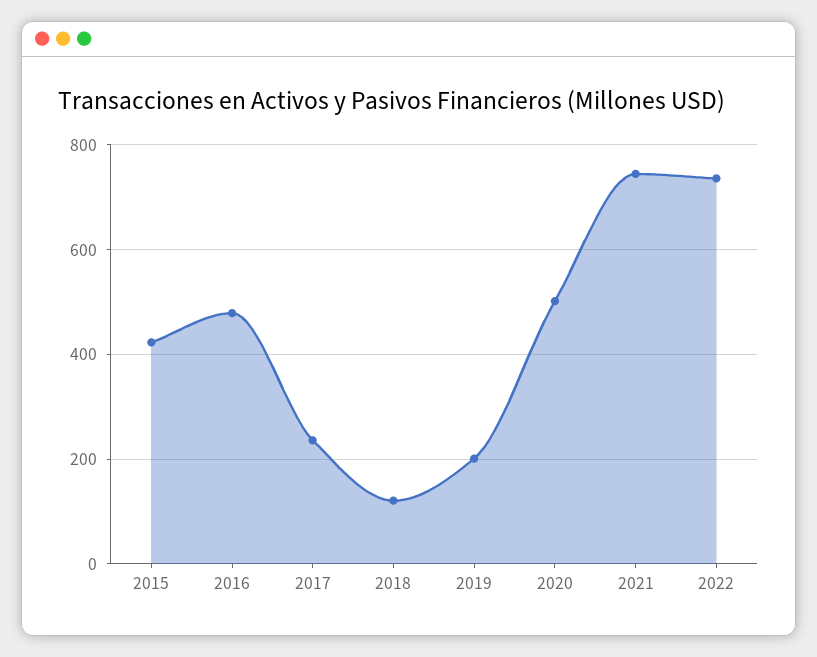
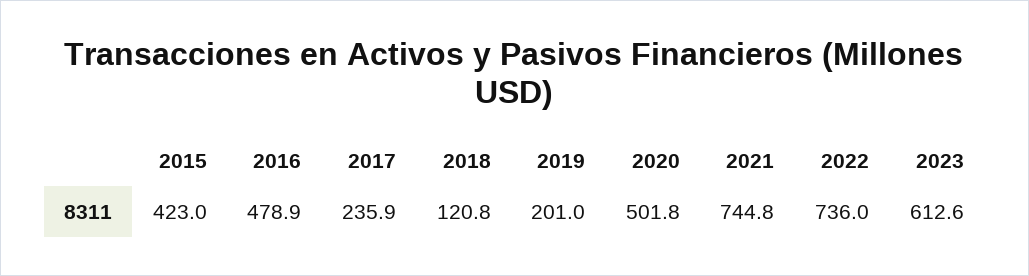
2023: none -> 612.6

